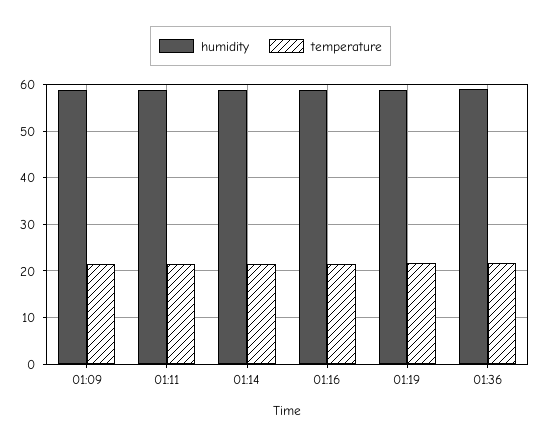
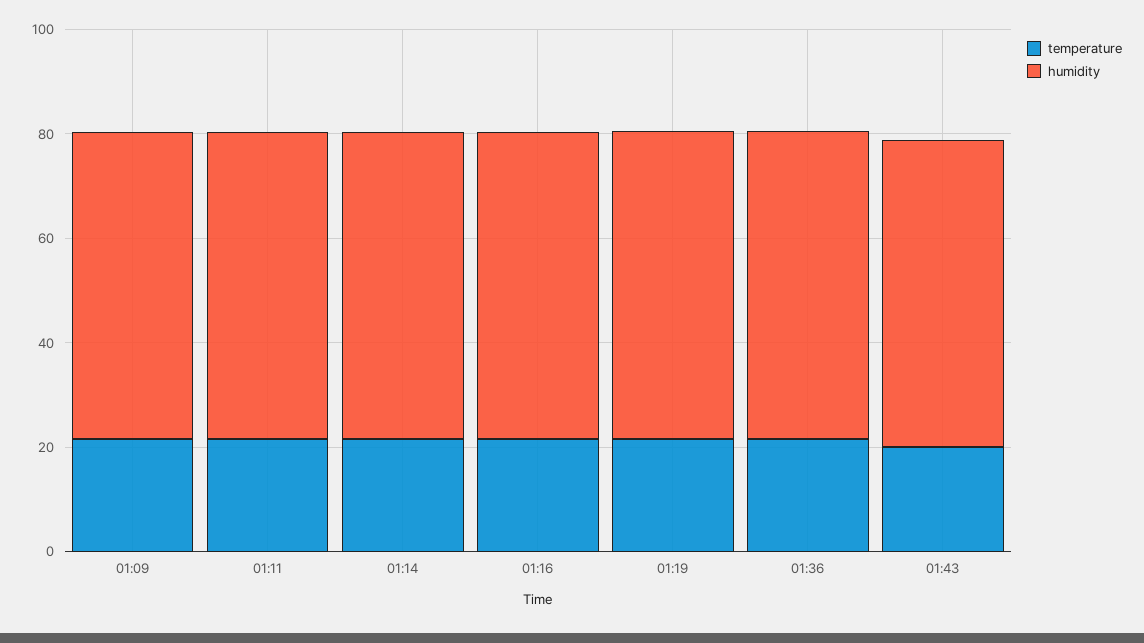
temperature, 01:43: none -> 20
humidity, 01:43: none -> 60

